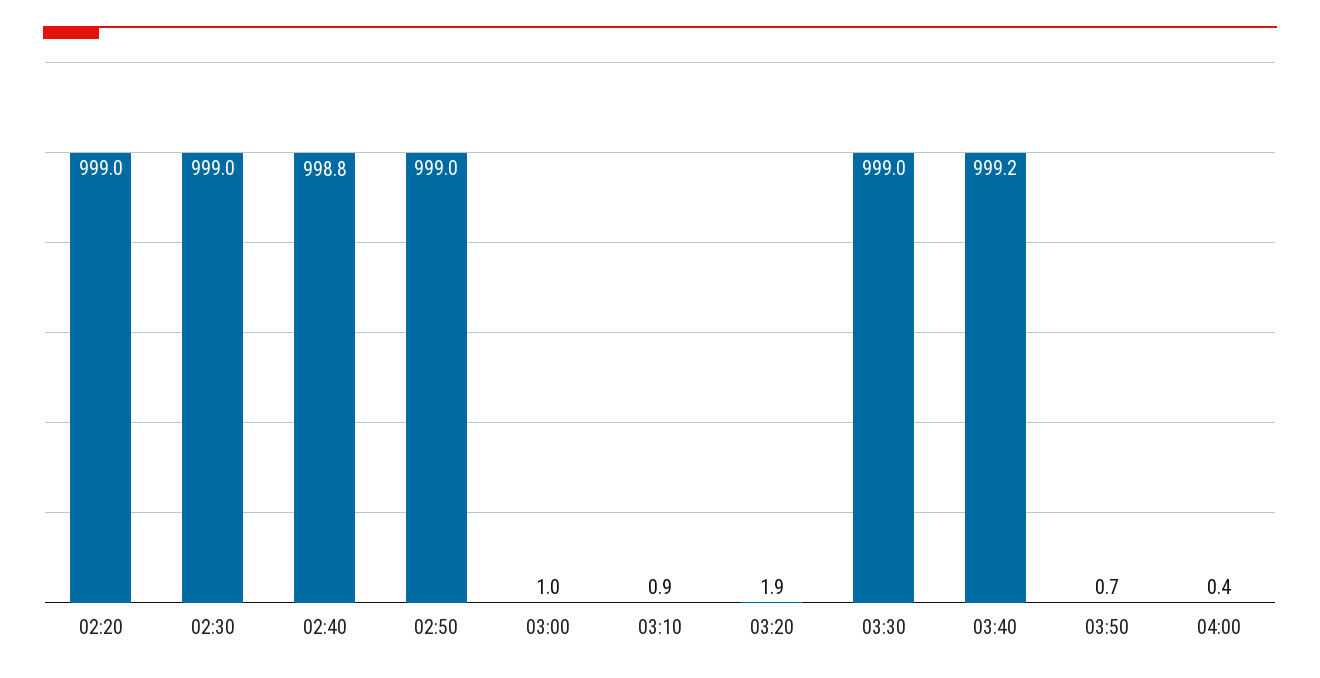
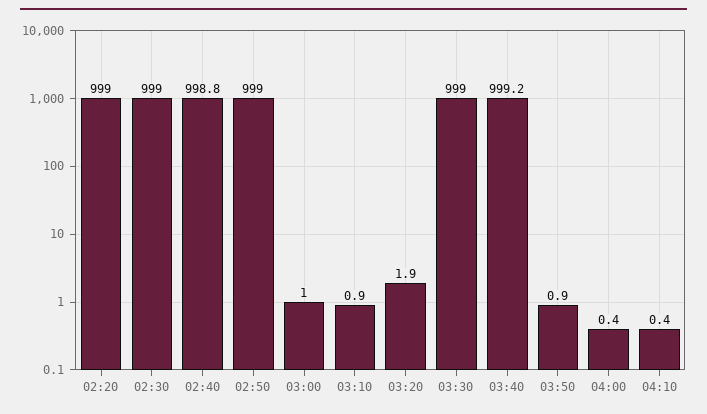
03:50: 0.7 -> 0.9
04:10: none -> 0.4

